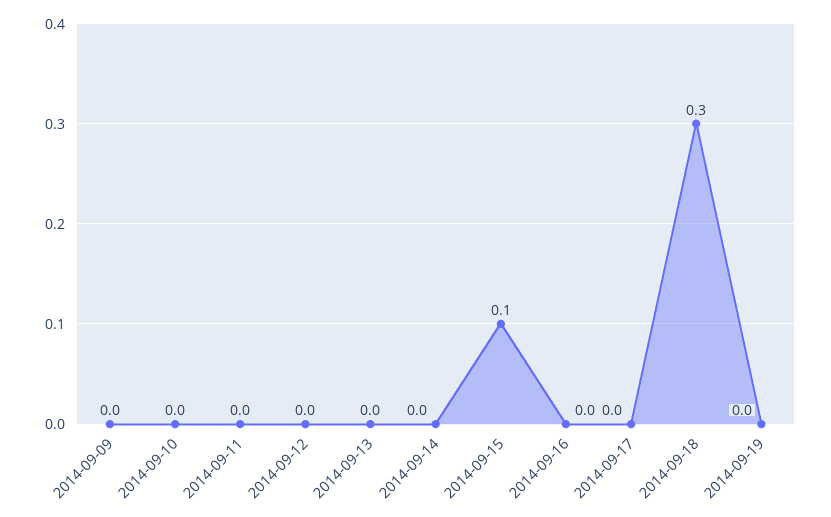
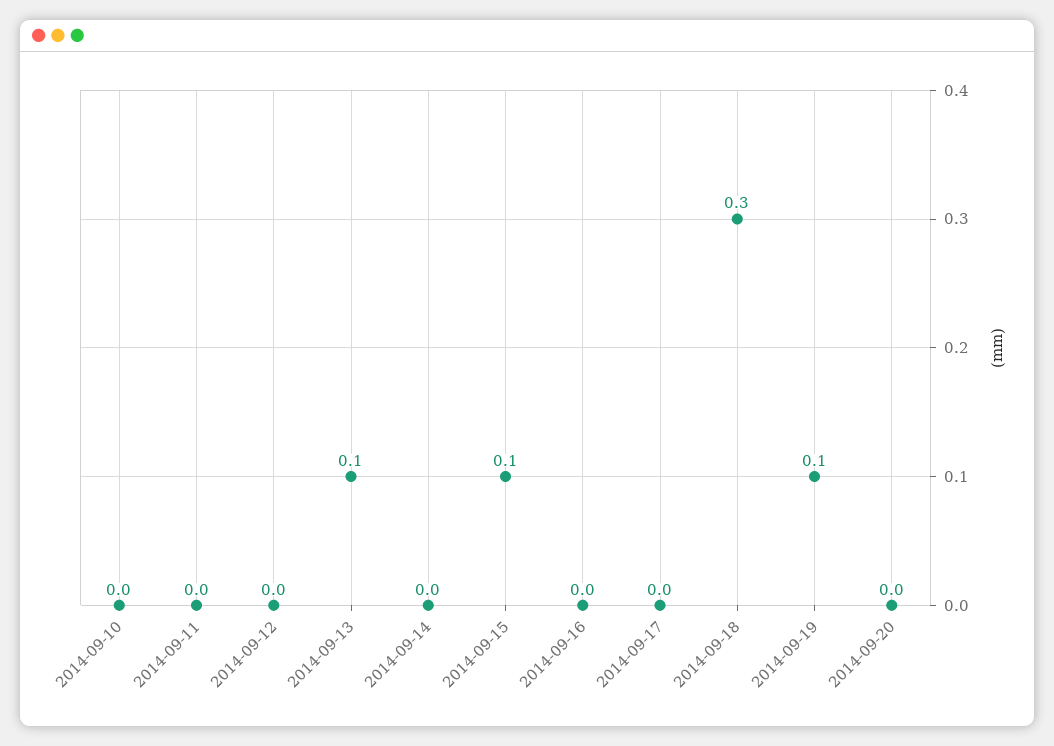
2014-09-09: 0 -> none
2014-09-13: 0 -> 0.1
2014-09-19: 0 -> 0.1
2014-09-20: none -> 0

